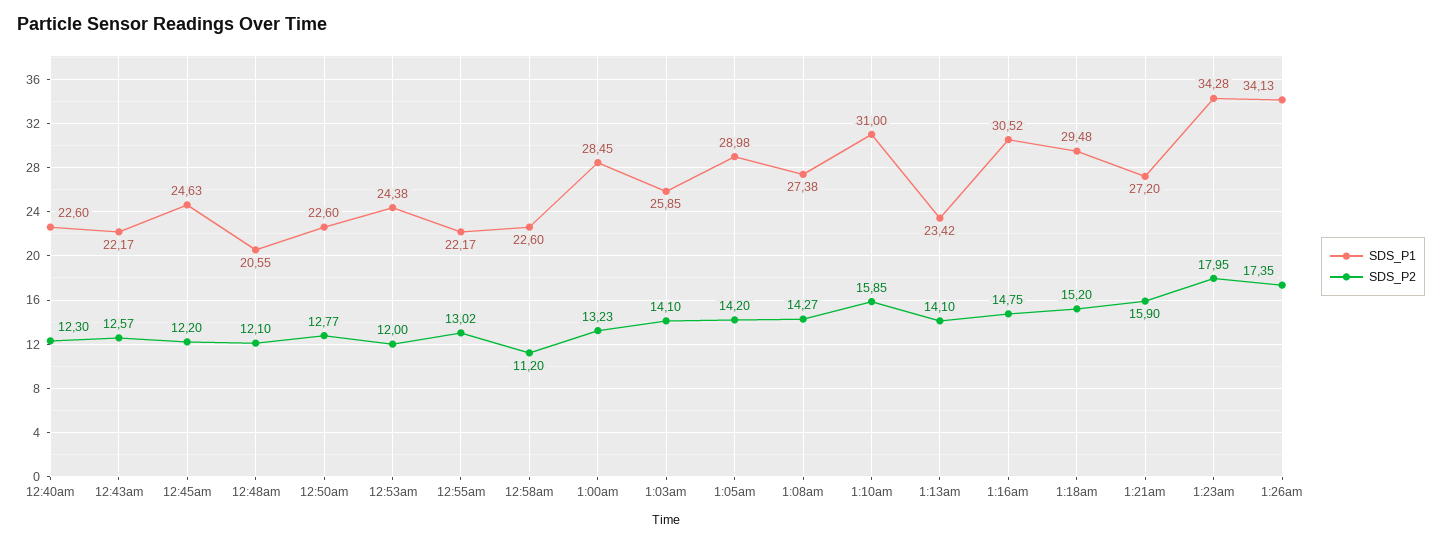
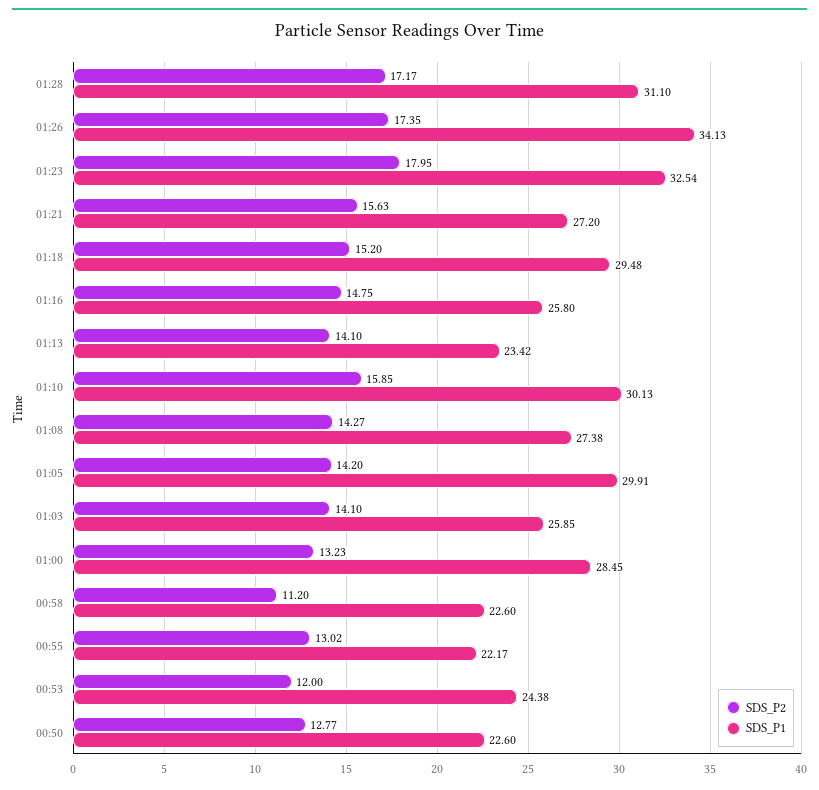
SDS_P1, 12:40am: 22.6 -> none
SDS_P2, 12:40am: 12.3 -> none
SDS_P1, 12:43am: 22.17 -> none
SDS_P2, 12:43am: 12.57 -> none
SDS_P1, 12:45am: 24.63 -> none
SDS_P2, 12:45am: 12.2 -> none
SDS_P1, 12:48am: 20.55 -> none
SDS_P2, 12:48am: 12.1 -> none
SDS_P1, 1:05am: 28.98 -> 29.91
SDS_P1, 1:10am: 31 -> 30.13
SDS_P1, 1:16am: 30.52 -> 25.8
SDS_P2, 1:21am: 15.9 -> 15.63
SDS_P1, 1:23am: 34.28 -> 32.54
SDS_P2, 01:28: none -> 17.17
SDS_P1, 01:28: none -> 31.1

